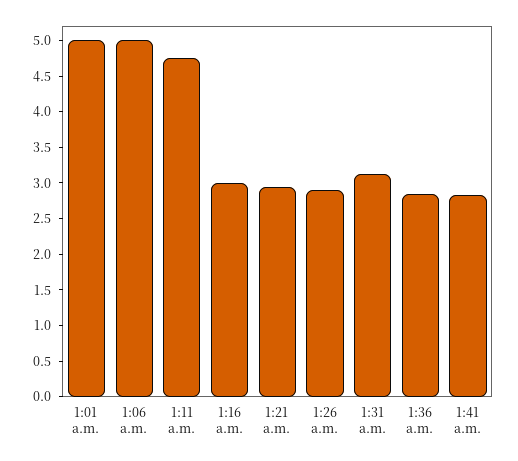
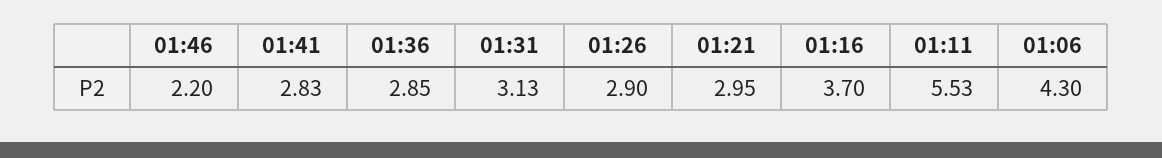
1:01 a.m.: 5 -> none
1:06 a.m.: 5 -> 4.3
1:11 a.m.: 4.75 -> 5.53
1:16 a.m.: 3 -> 3.7
01:46: none -> 2.2

